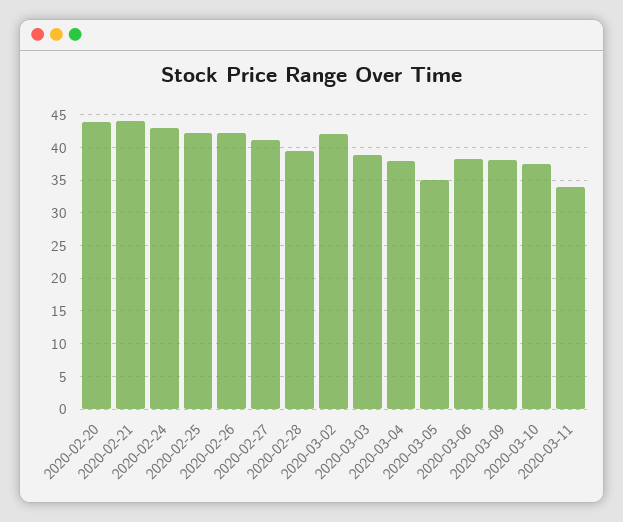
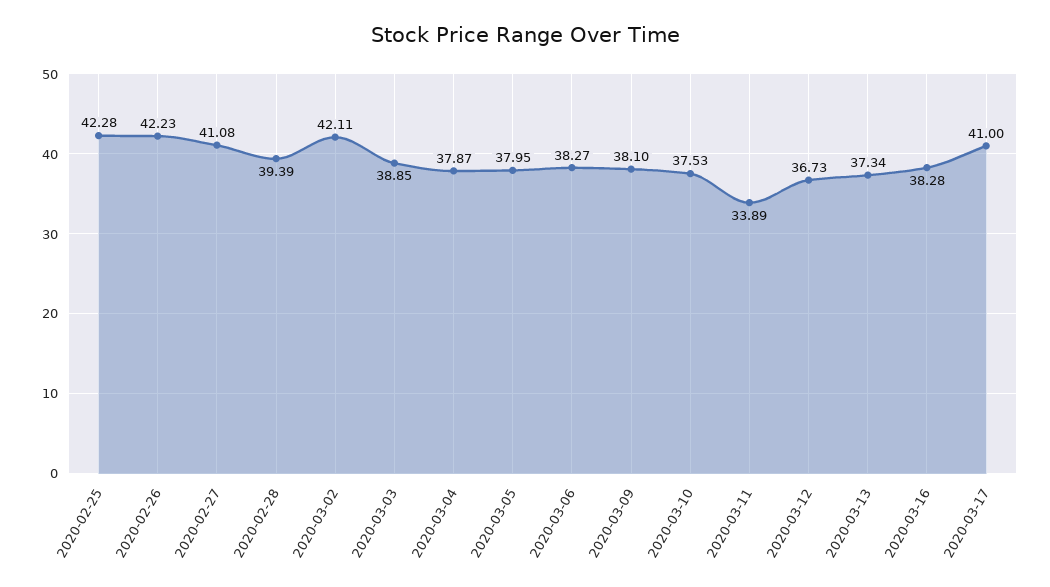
2020-02-20: 44 -> none
2020-02-21: 44 -> none
2020-02-24: 43 -> none
2020-03-05: 35 -> 37.95
2020-03-12: none -> 36.73
2020-03-13: none -> 37.34
2020-03-16: none -> 38.28
2020-03-17: none -> 41

